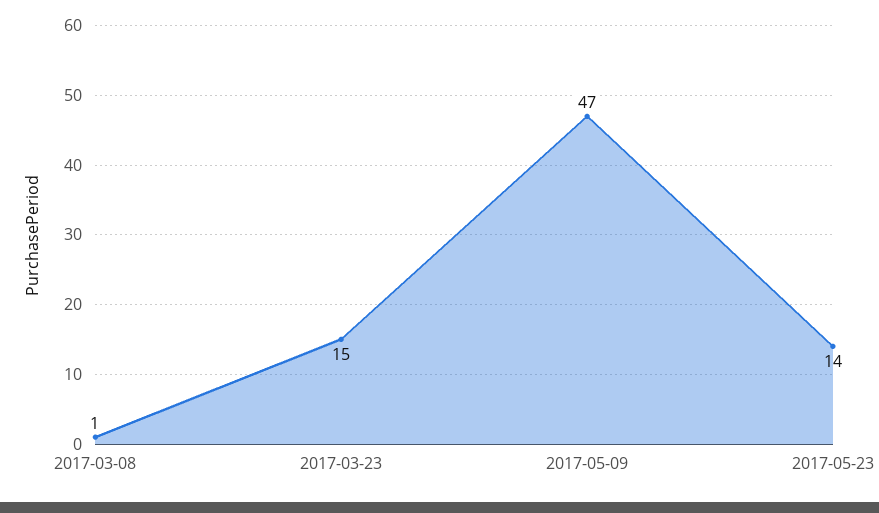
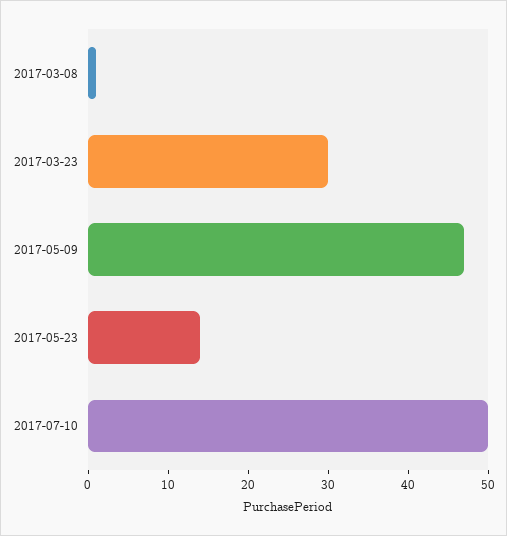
2017-03-23: 15 -> 30
2017-07-10: none -> 50

